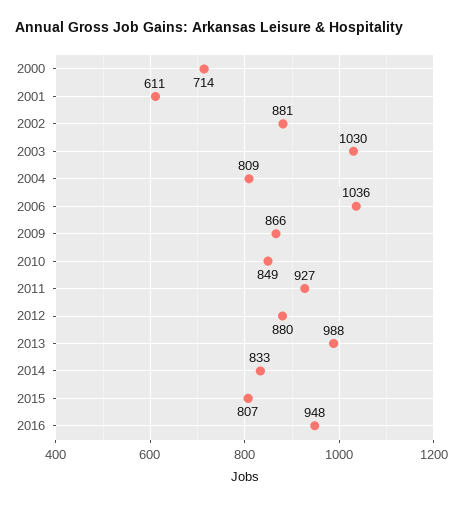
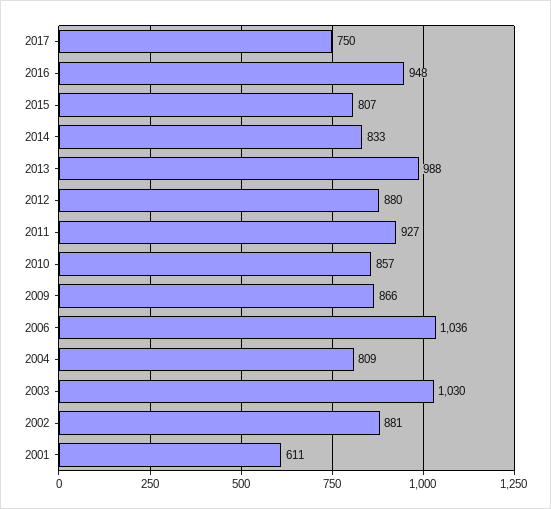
2000: 714 -> none
2010: 849 -> 857
2017: none -> 750

